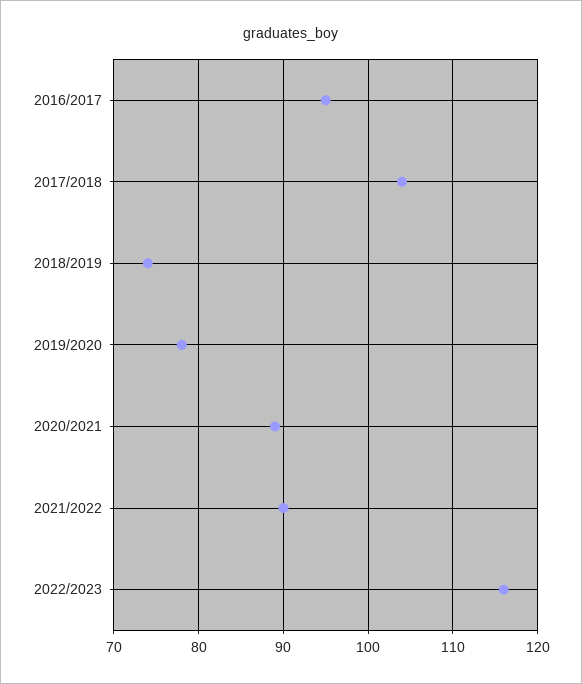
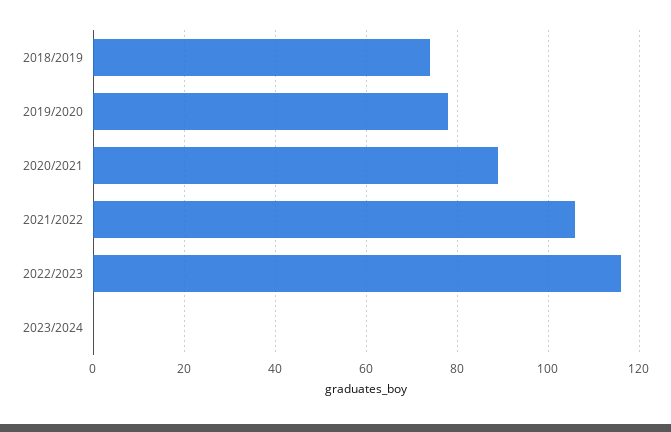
2016/2017: 95 -> none
2017/2018: 104 -> none
2021/2022: 90 -> 105
2023/2024: none -> 0

